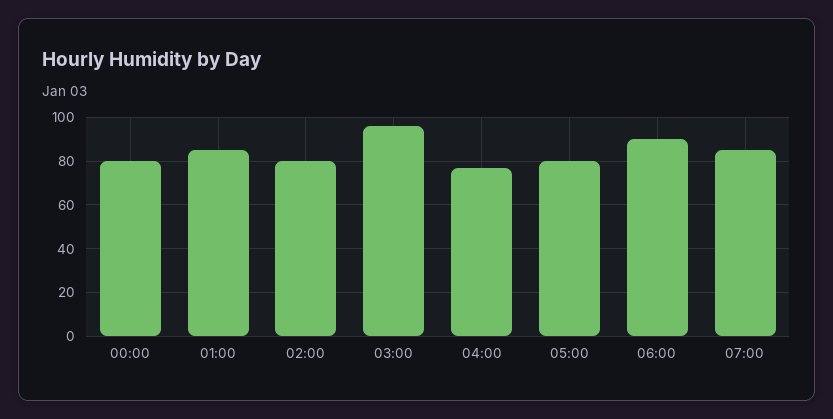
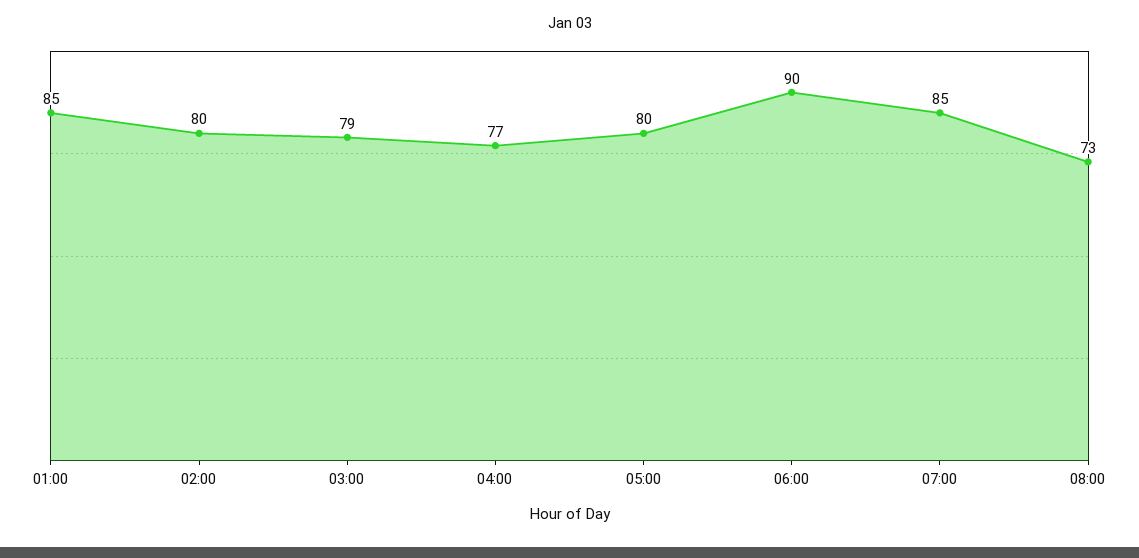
00:00: 80 -> none
03:00: 95 -> 79
08:00: none -> 73

